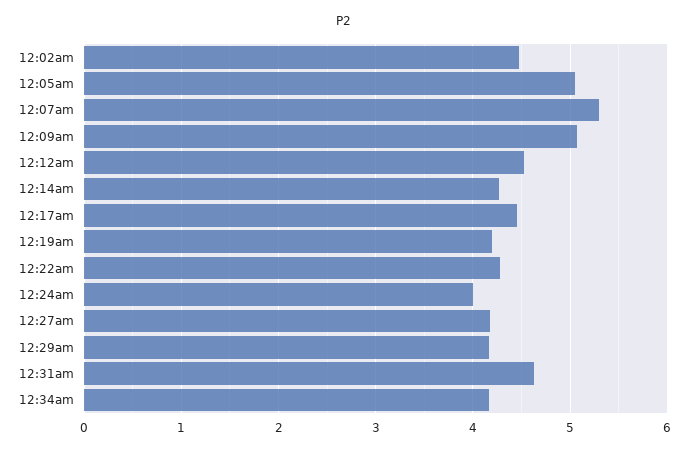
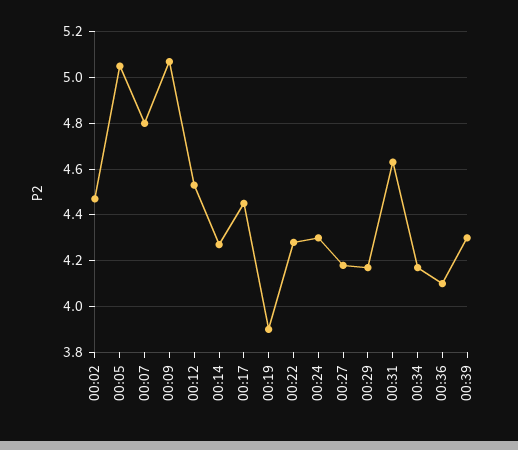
12:07am: 5.3 -> 4.8
12:19am: 4.2 -> 3.9
12:24am: 4 -> 4.3
00:36: none -> 4.1
00:39: none -> 4.3

